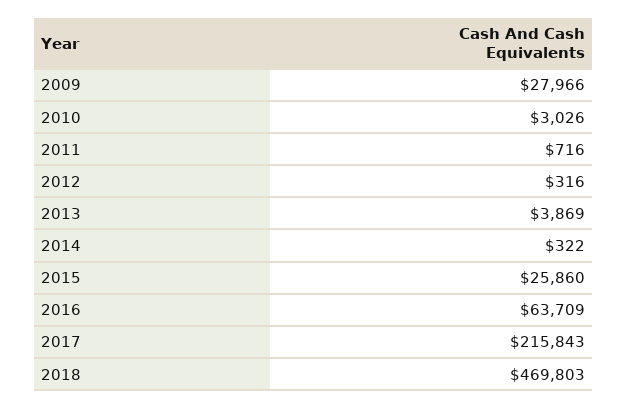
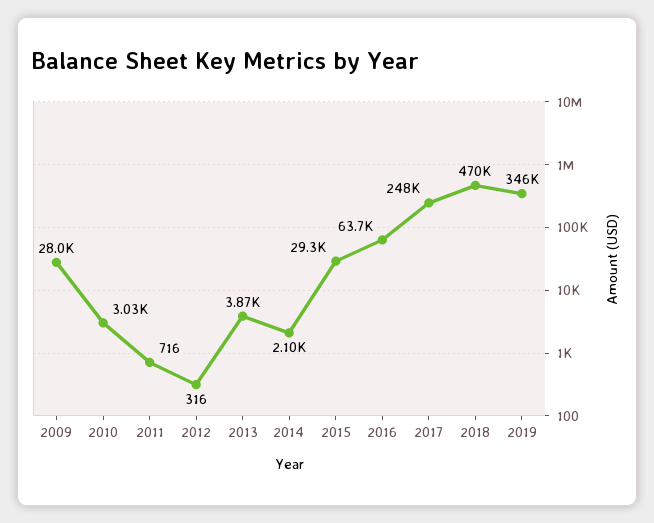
2014: 322 -> 2100
2015: 25860 -> 29300
2017: 215843 -> 248000
2019: none -> 346000

